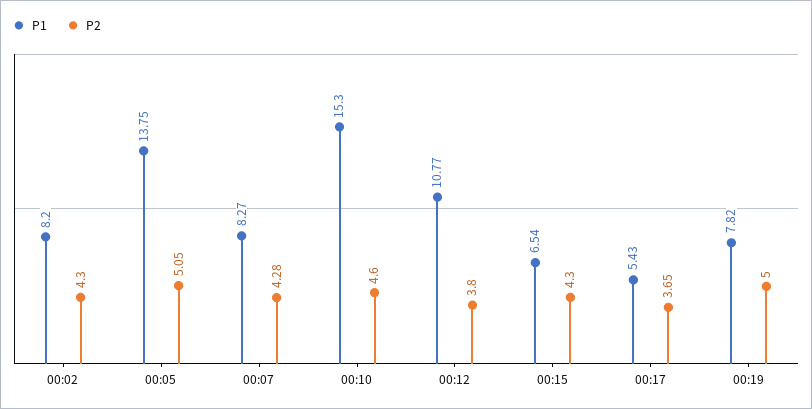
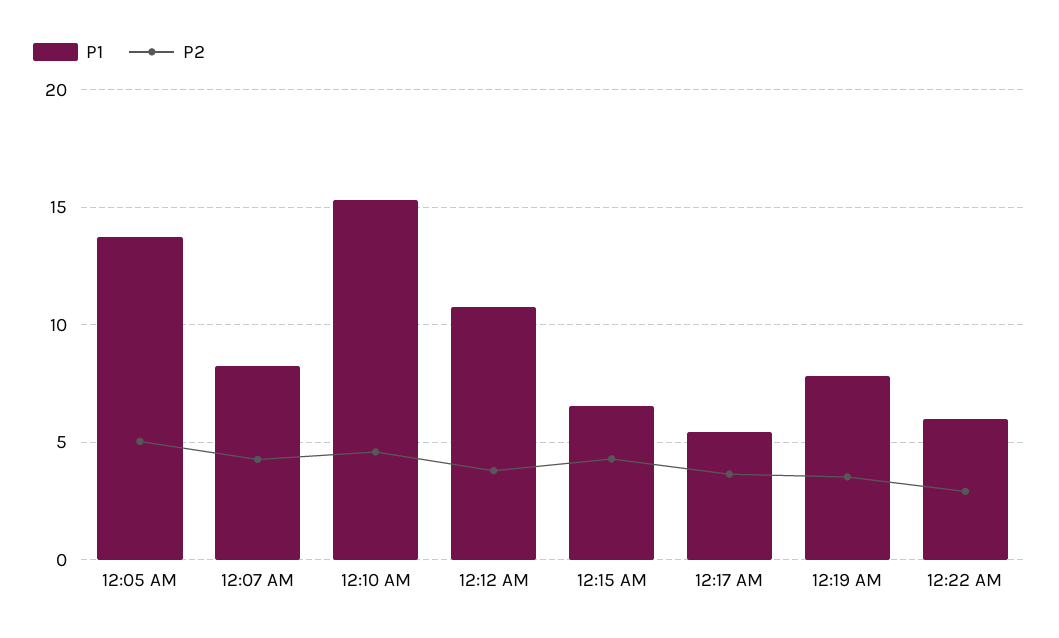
P1, 00:02: 8.2 -> none
P2, 00:02: 4.3 -> none
P2, 00:19: 5 -> 3.5
P1, 12:22 AM: none -> 6
P2, 12:22 AM: none -> 3

